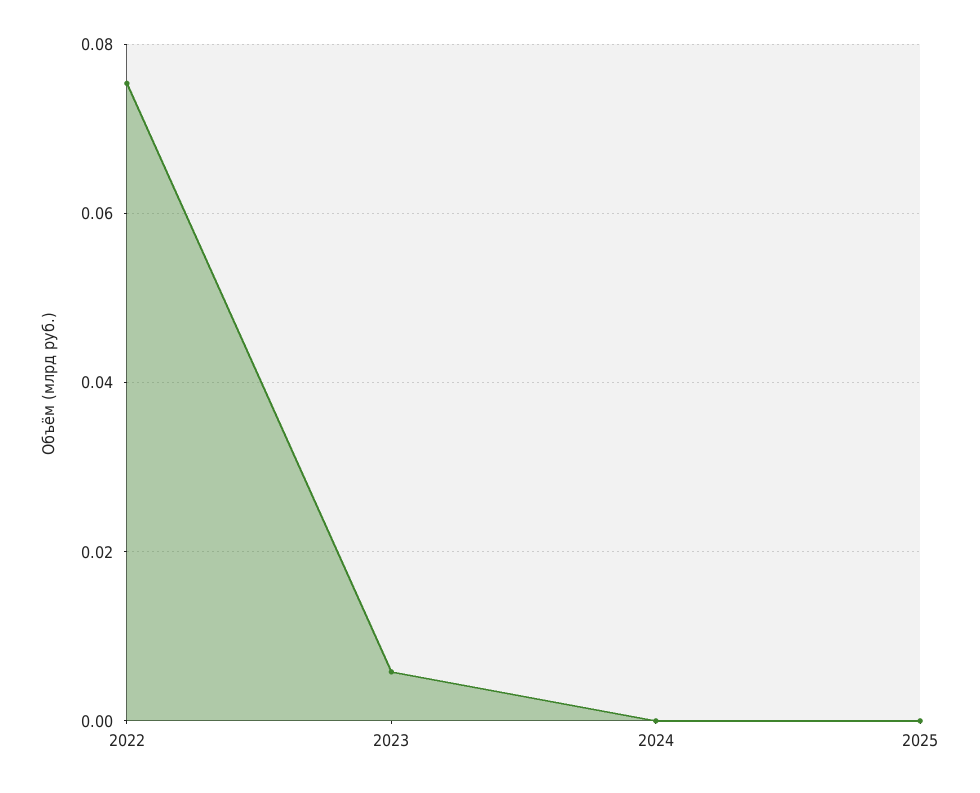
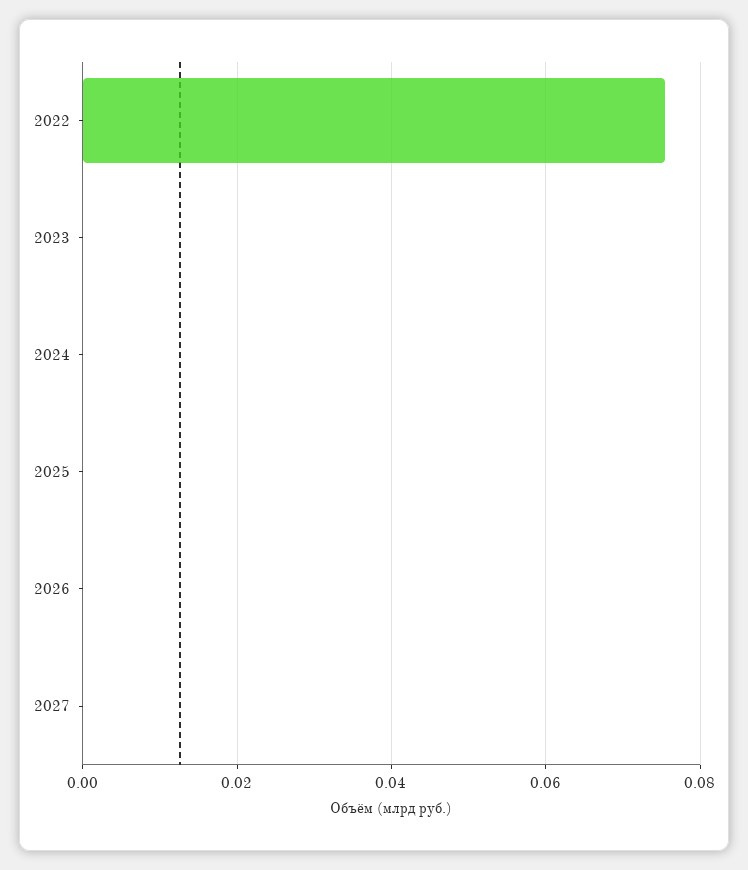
2023: 0.006 -> 0
2026: none -> 0
2027: none -> 0

